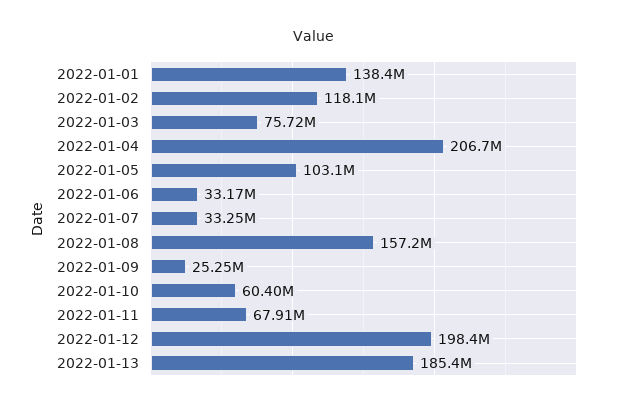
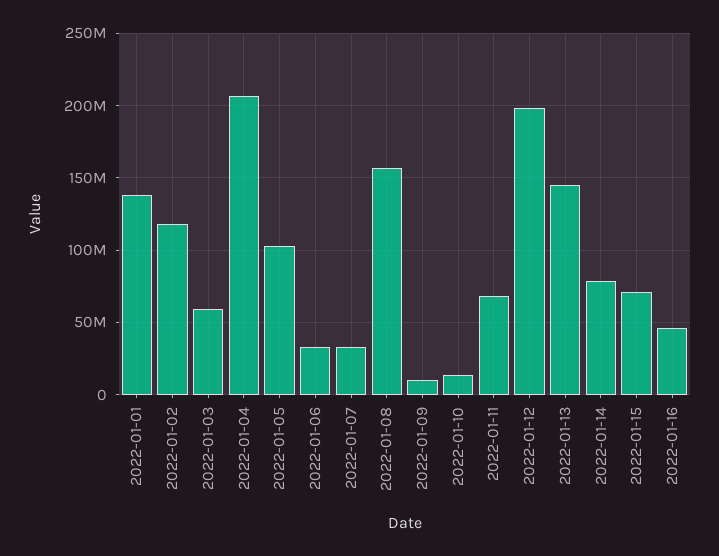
2022-01-03: 75720000 -> 60000000
2022-01-09: 25250000 -> 10000000
2022-01-10: 60400000 -> 15000000
2022-01-13: 185400000 -> 145000000
2022-01-14: none -> 80000000
2022-01-15: none -> 70000000
2022-01-16: none -> 45000000

